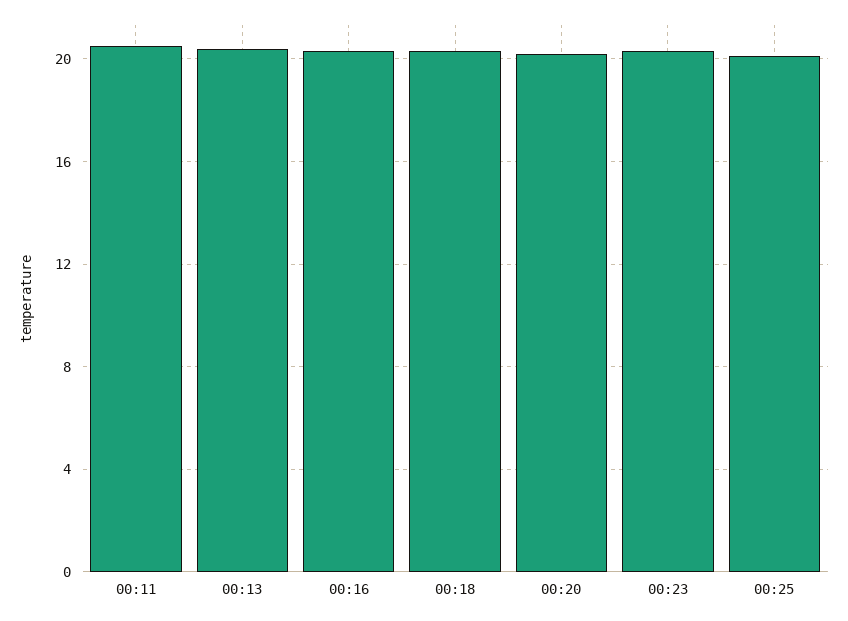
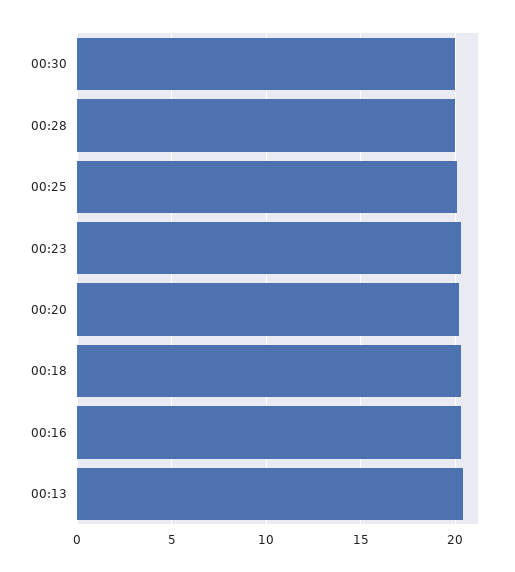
00:11: 20.5 -> none
00:30: none -> 20
00:28: none -> 20

